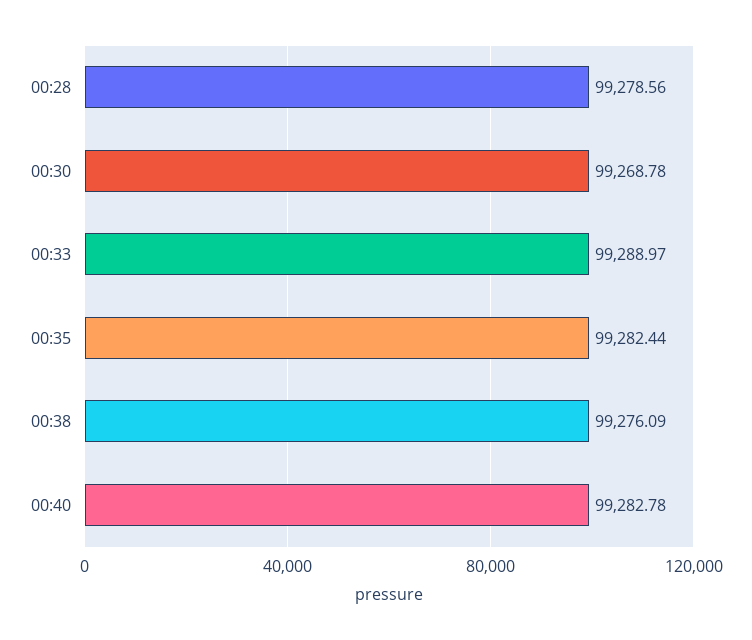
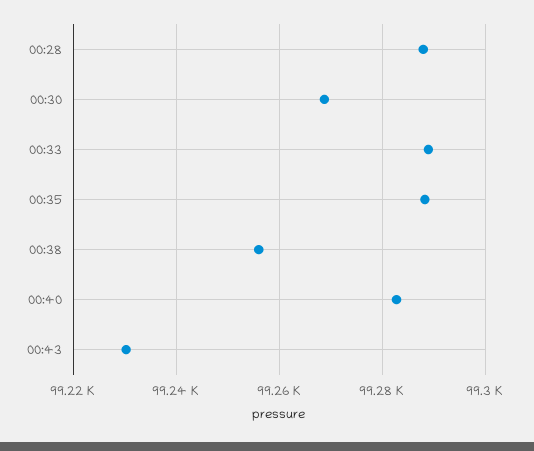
00:28: 99278.56 -> 99288
00:35: 99282.44 -> 99288
00:38: 99276.09 -> 99256
00:43: none -> 99230

